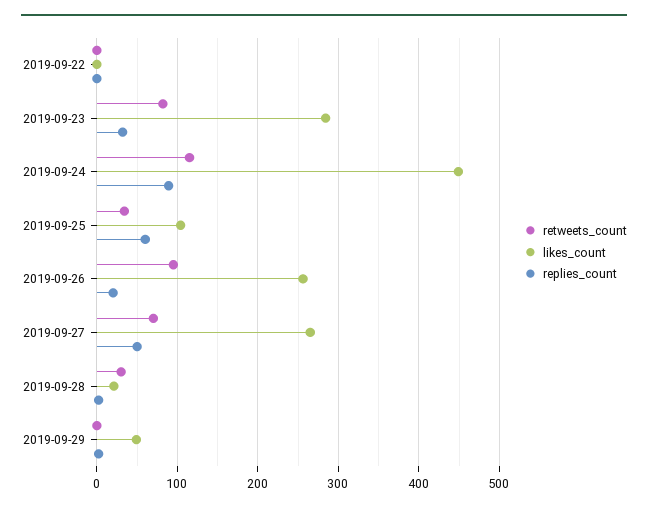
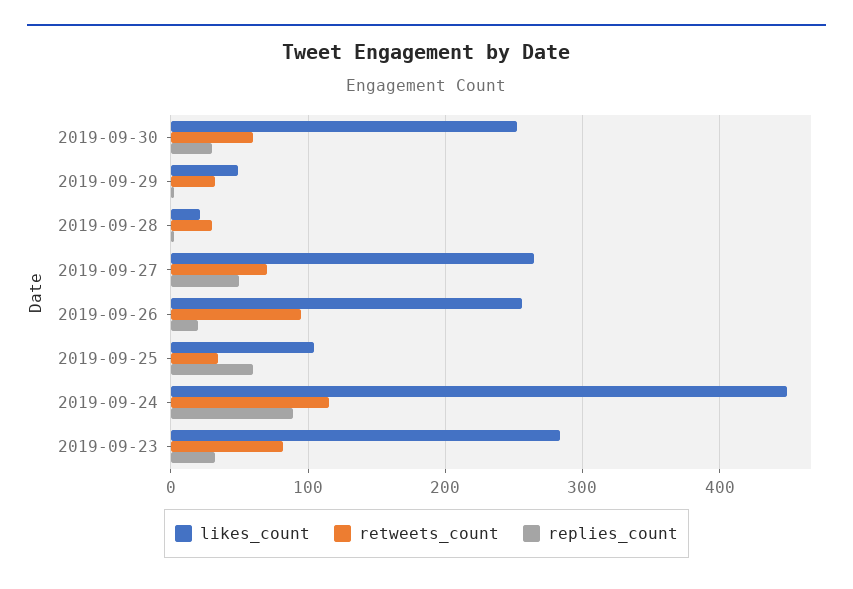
retweets_count, 2019-09-22: 0 -> none
likes_count, 2019-09-22: 0 -> none
replies_count, 2019-09-22: 0 -> none
retweets_count, 2019-09-29: 0 -> 30
likes_count, 2019-09-30: none -> 250
retweets_count, 2019-09-30: none -> 60
replies_count, 2019-09-30: none -> 30

